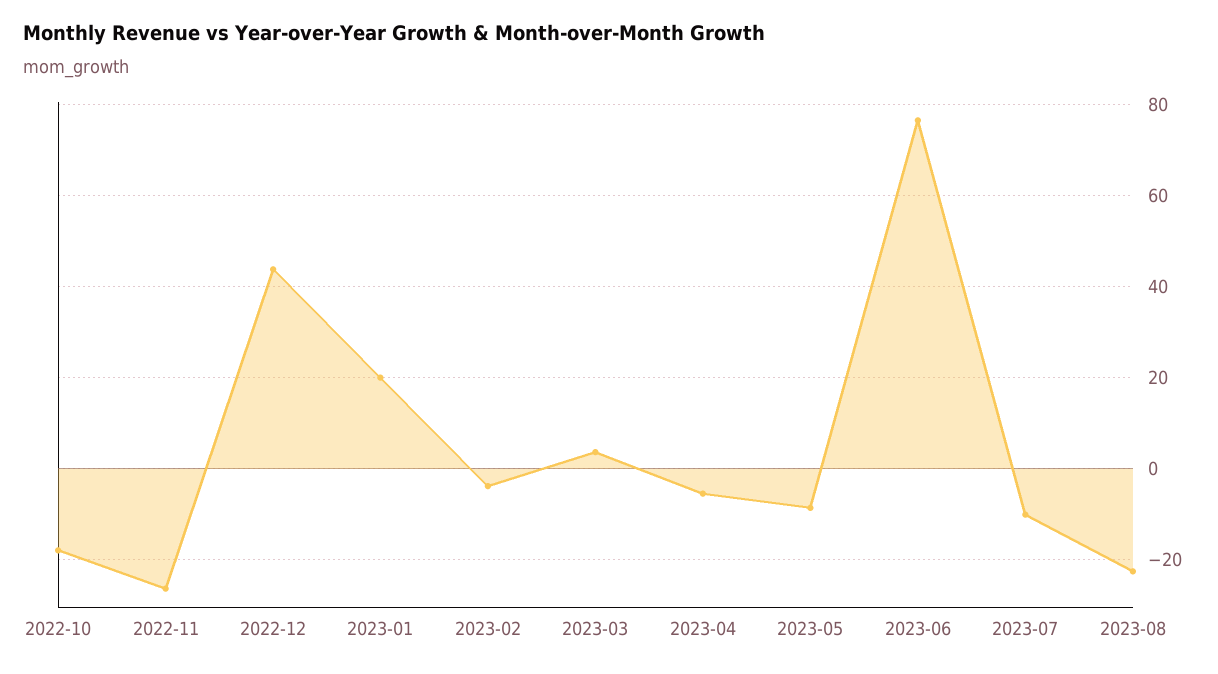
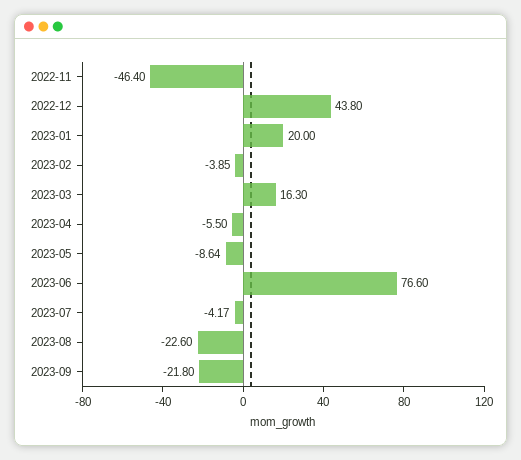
2022-10: -18 -> none
2022-11: -26 -> -46.4
2023-03: 4 -> 16.3
2023-07: -10 -> -4.17
2023-09: none -> -21.8

